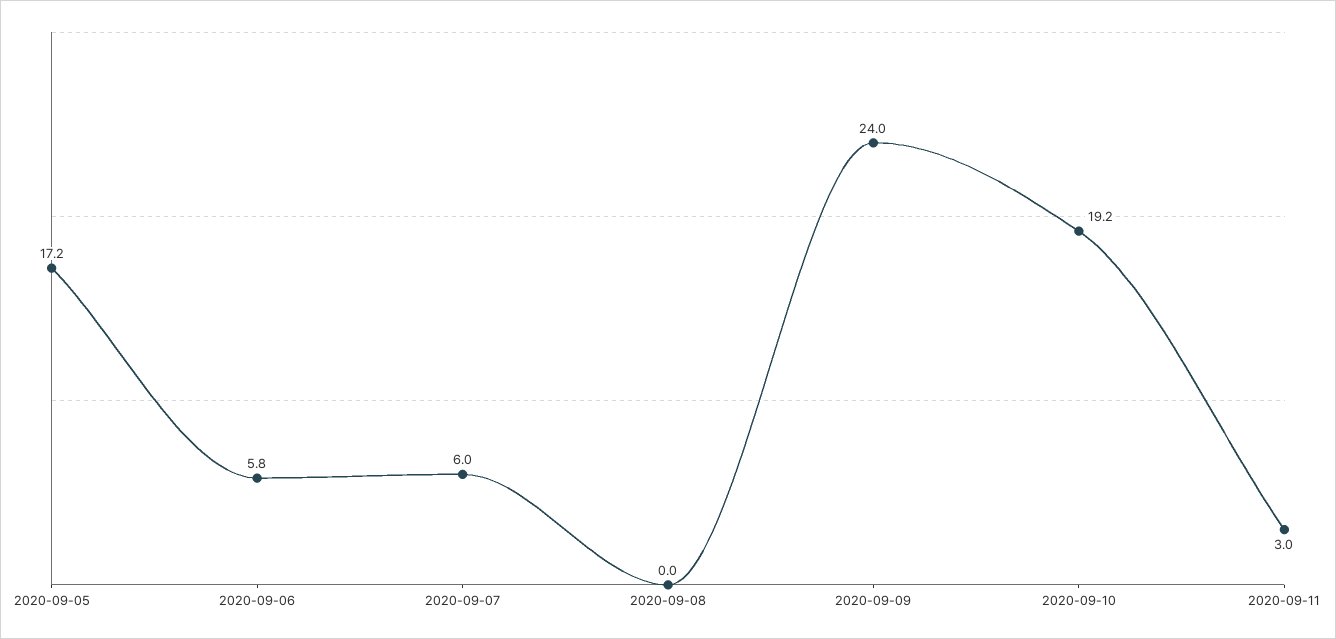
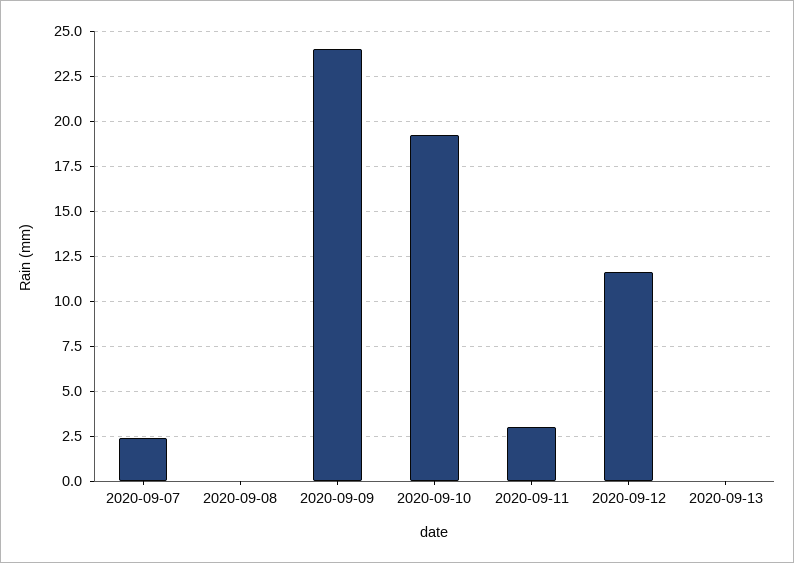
2020-09-05: 17.2 -> none
2020-09-06: 5.8 -> none
2020-09-07: 6 -> 2.5
2020-09-12: none -> 11.5
2020-09-13: none -> 0

